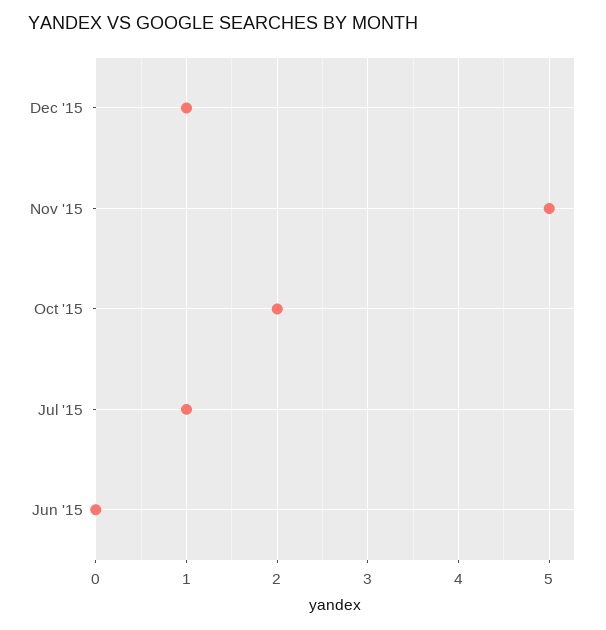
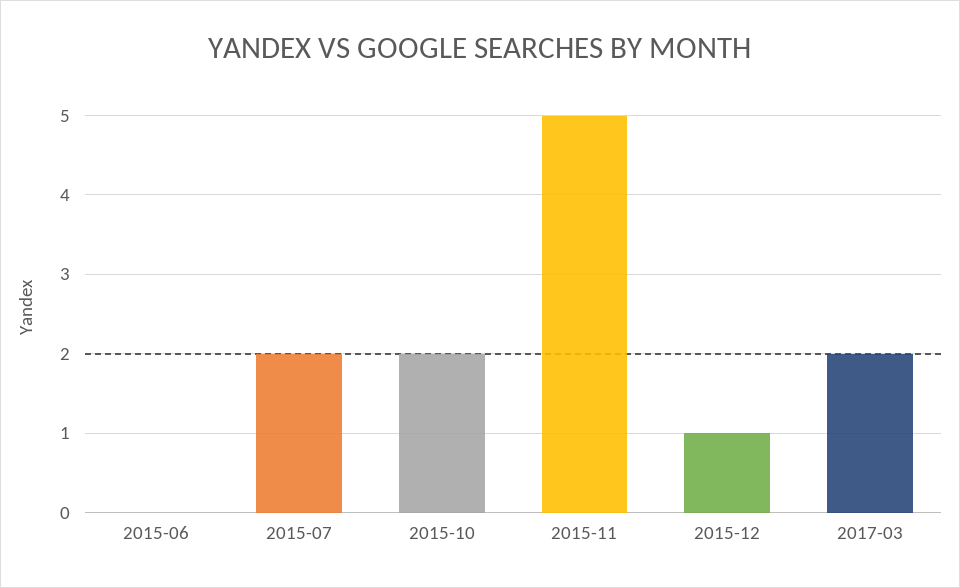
Jul '15: 1 -> 2
2017-03: none -> 2

